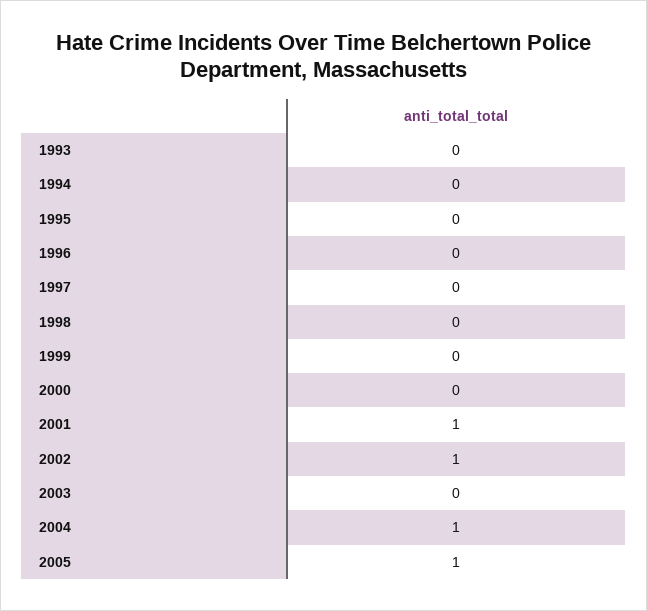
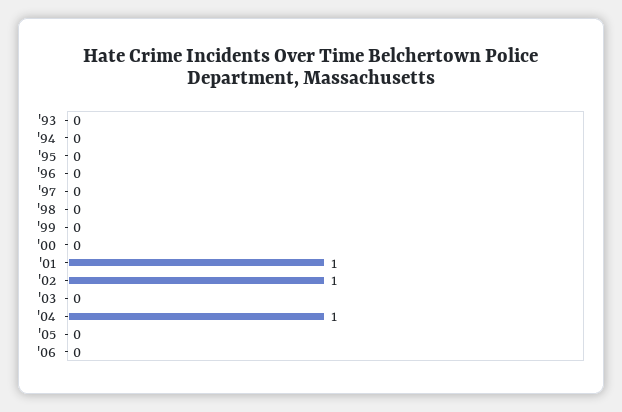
2005: 1 -> 0
'06: none -> 0

